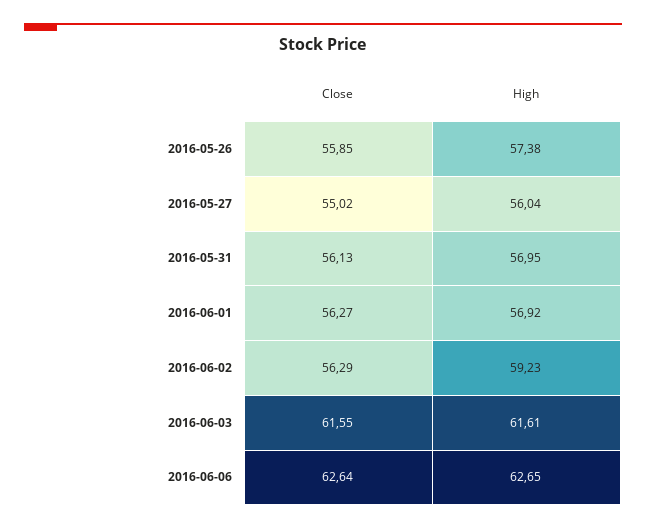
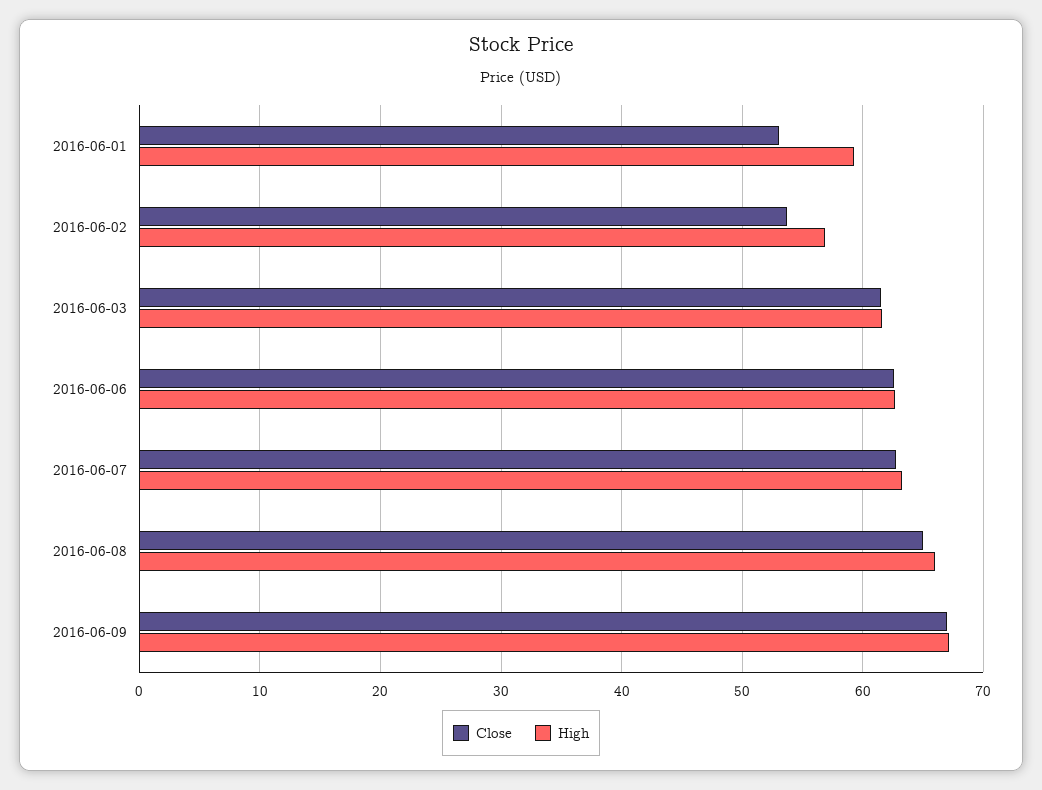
Close, 2016-05-26: 55.85 -> none
High, 2016-05-26: 57.38 -> none
Close, 2016-05-27: 55.02 -> none
High, 2016-05-27: 56.04 -> none
Close, 2016-05-31: 56.13 -> none
High, 2016-05-31: 56.95 -> none
Close, 2016-06-01: 56.27 -> 53
High, 2016-06-01: 56.92 -> 59
Close, 2016-06-02: 56.29 -> 54
High, 2016-06-02: 59.23 -> 57
Close, 2016-06-07: none -> 63
High, 2016-06-07: none -> 63
Close, 2016-06-08: none -> 65
High, 2016-06-08: none -> 66
Close, 2016-06-09: none -> 67
High, 2016-06-09: none -> 67

